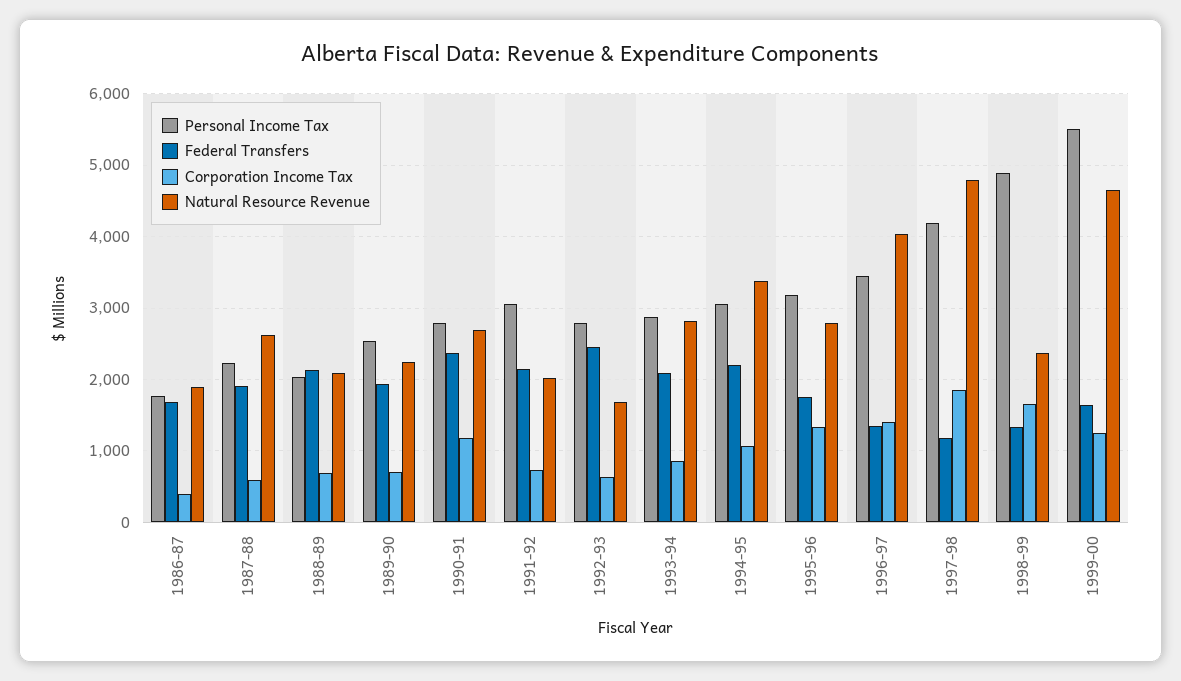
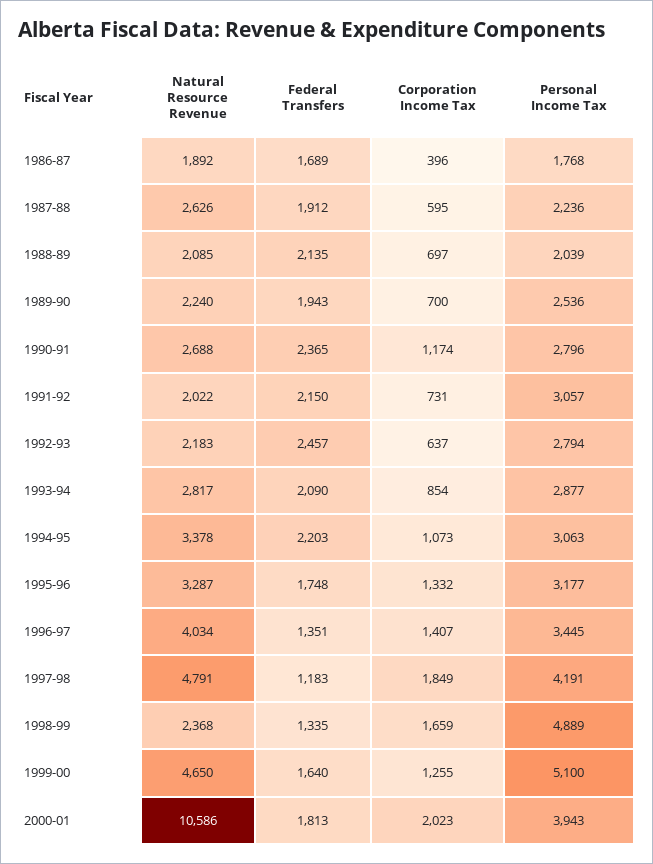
Natural Resource Revenue, 1992-93: 1700 -> 2183
Natural Resource Revenue, 1995-96: 2800 -> 3287
Personal Income Tax, 1999-00: 5500 -> 5100
Natural Resource Revenue, 2000-01: none -> 10586
Federal Transfers, 2000-01: none -> 1813
Corporation Income Tax, 2000-01: none -> 2023
Personal Income Tax, 2000-01: none -> 3943

